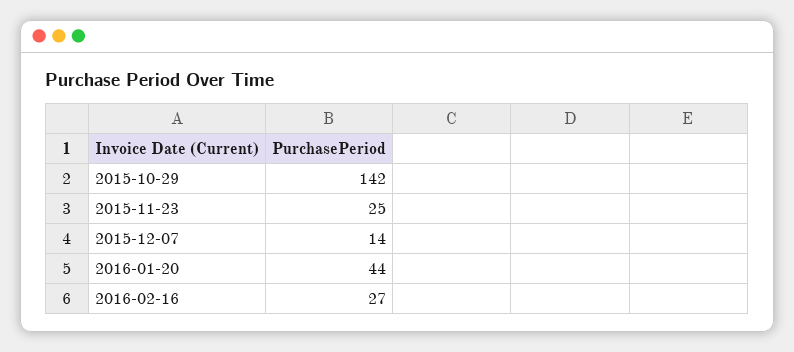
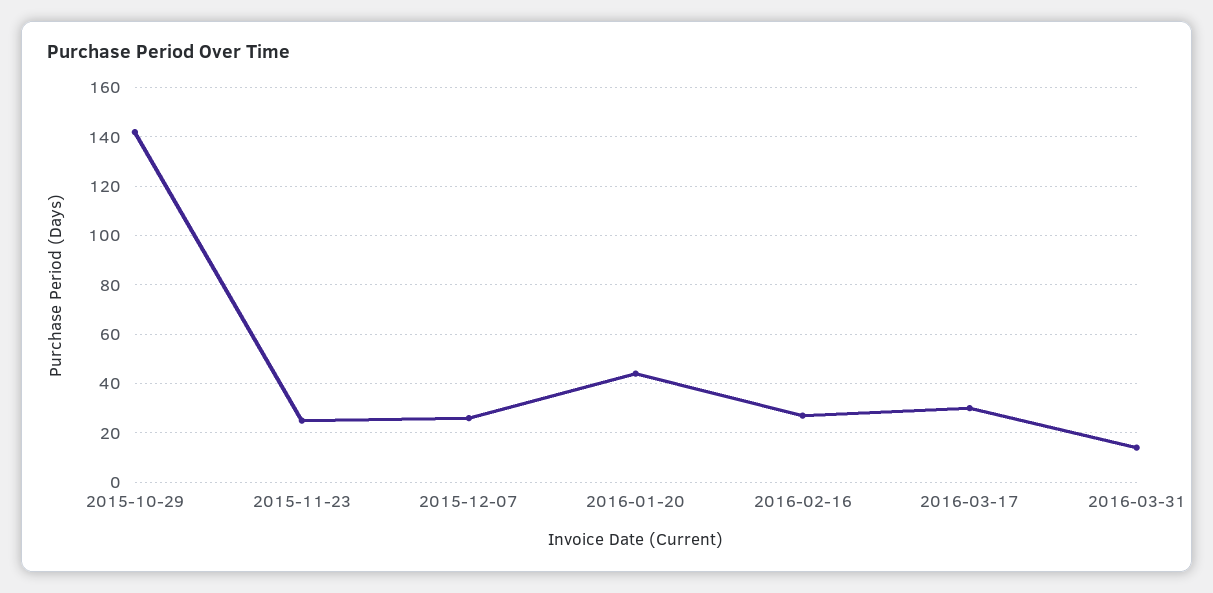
2015-12-07: 14 -> 25
2016-03-17: none -> 30
2016-03-31: none -> 15

